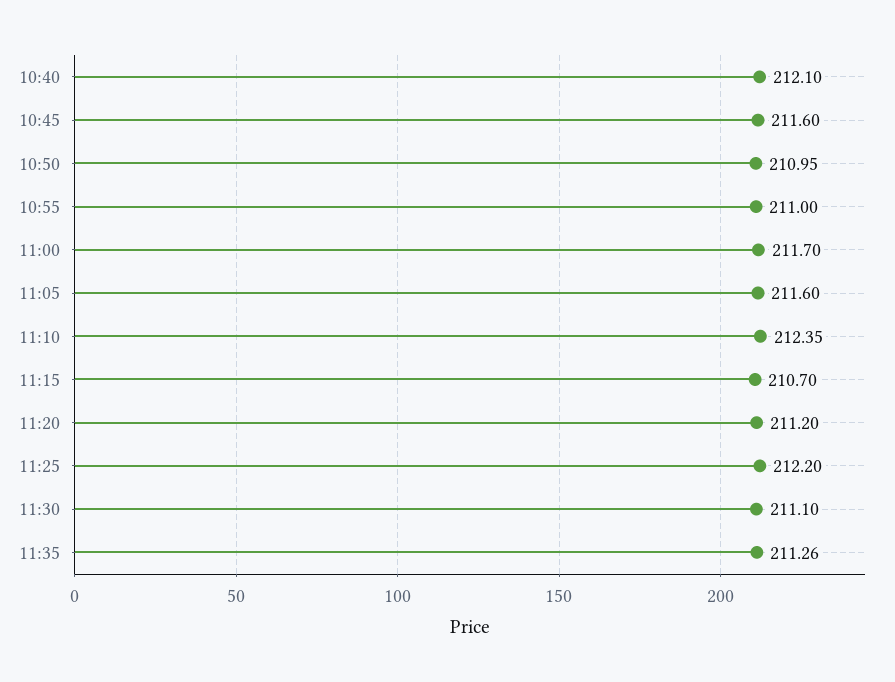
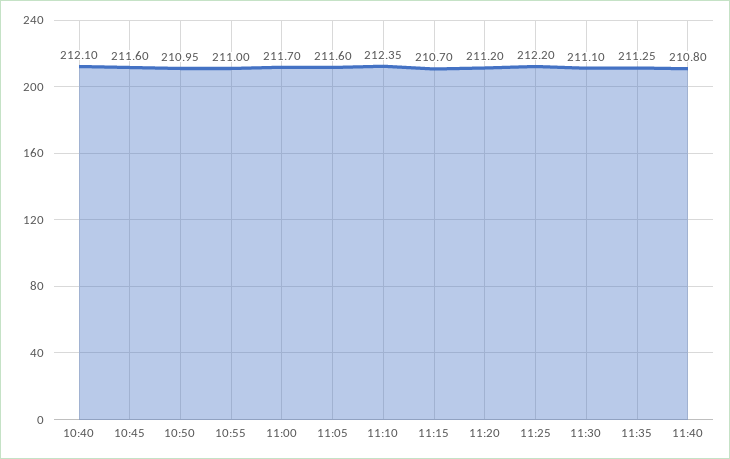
11:35: 211.26 -> 211.25
11:40: none -> 210.8

